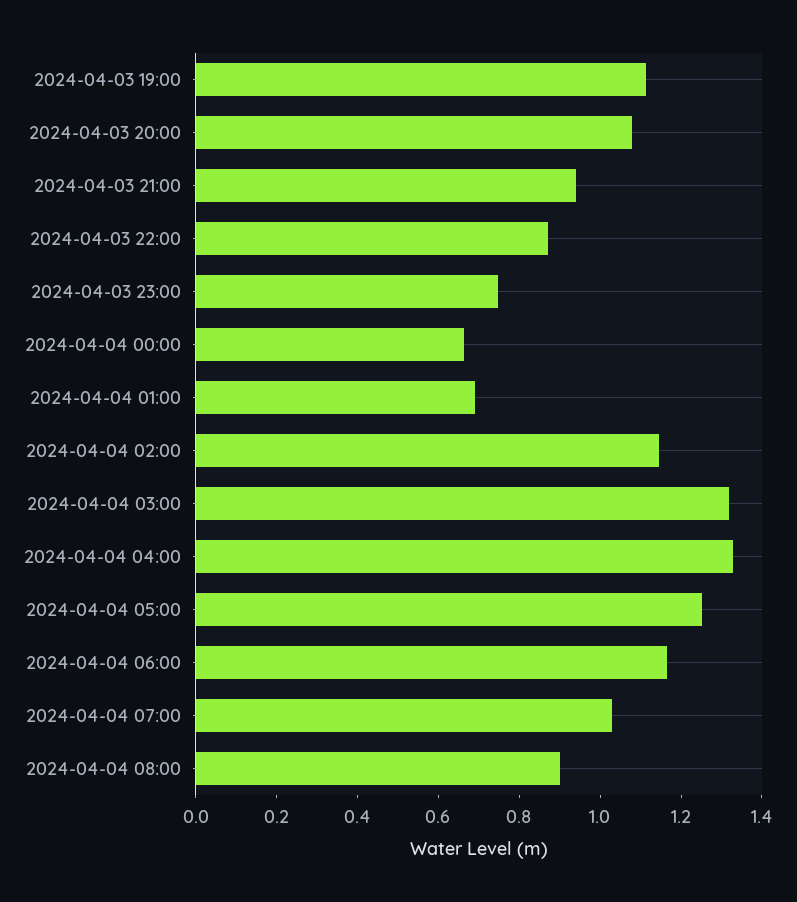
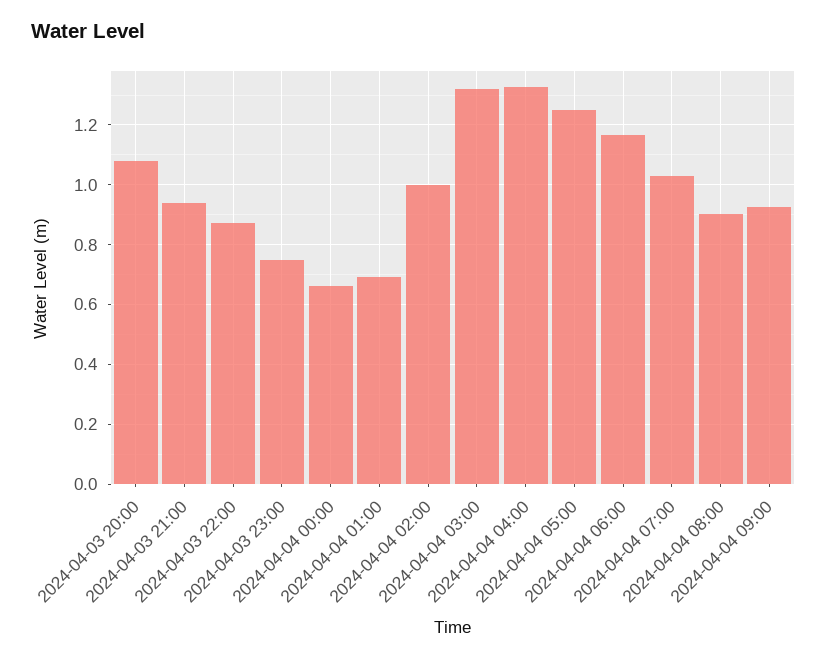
2024-04-03 19:00: 1.1 -> none
2024-04-04 02:00: 1.15 -> 1
2024-04-04 09:00: none -> 0.925

